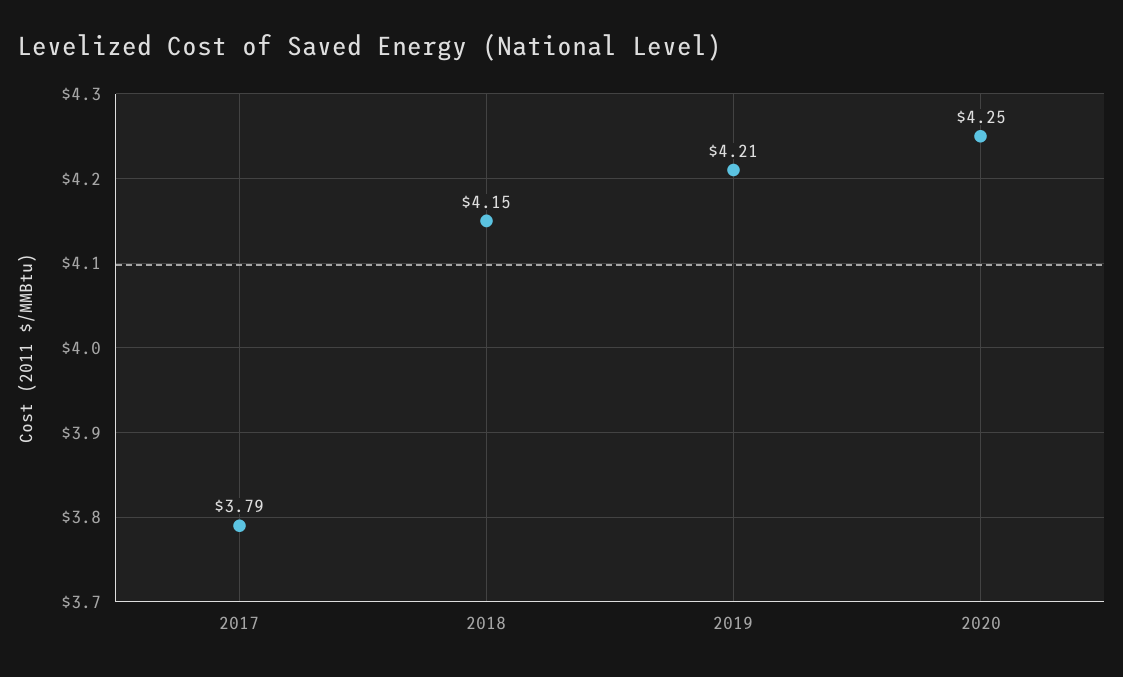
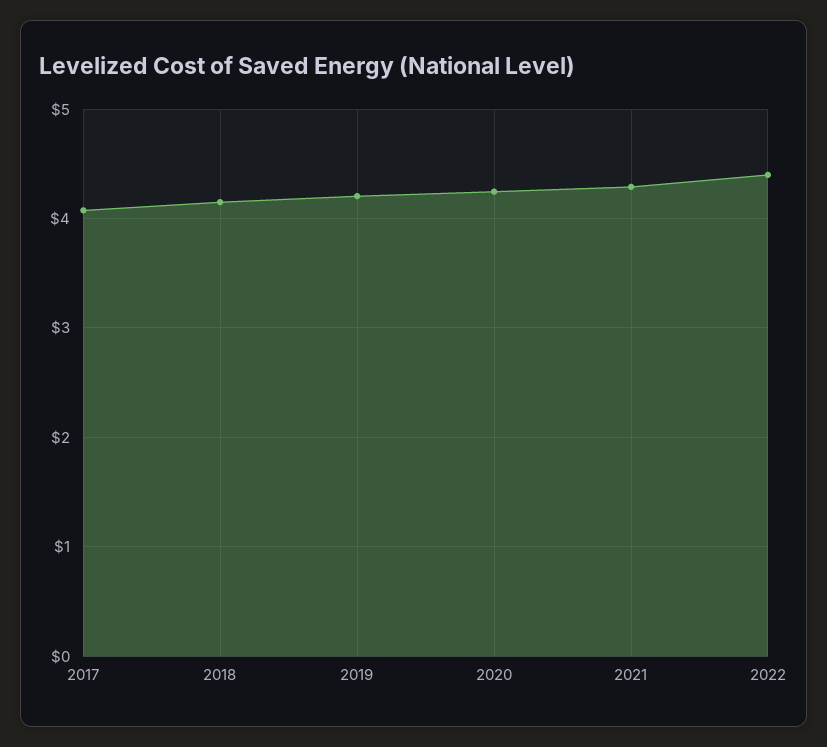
2017: 3.79 -> 4.1
2021: none -> 4.3
2022: none -> 4.4

